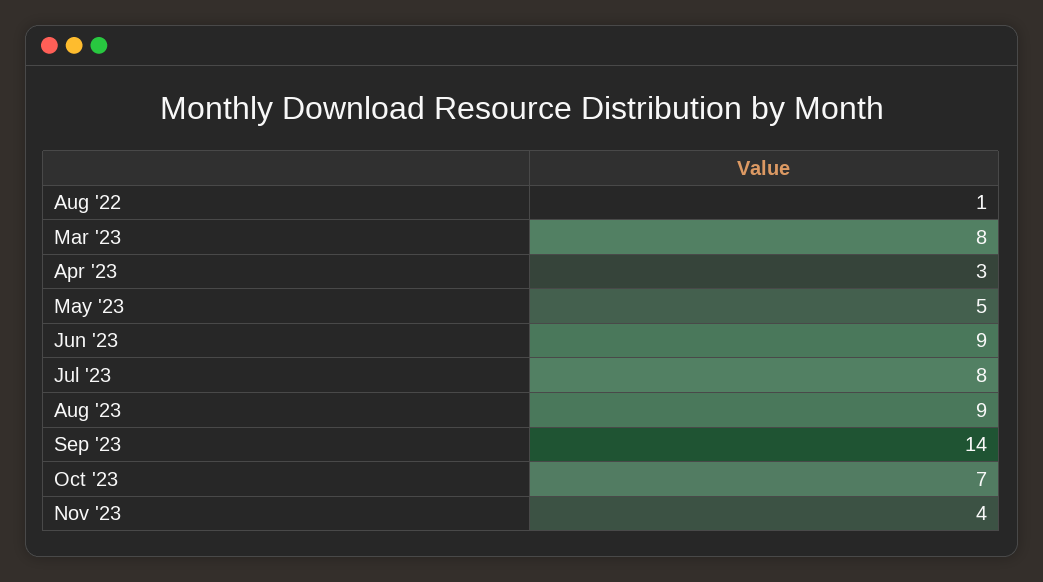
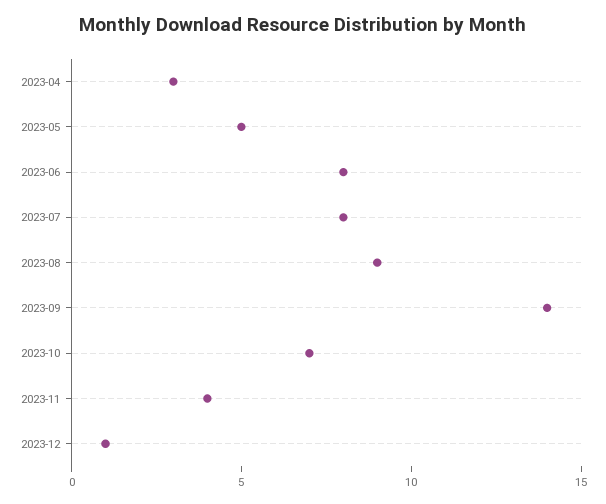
Aug '22: 1 -> none
Mar '23: 8 -> none
Jun '23: 9 -> 8
2023-12: none -> 1

